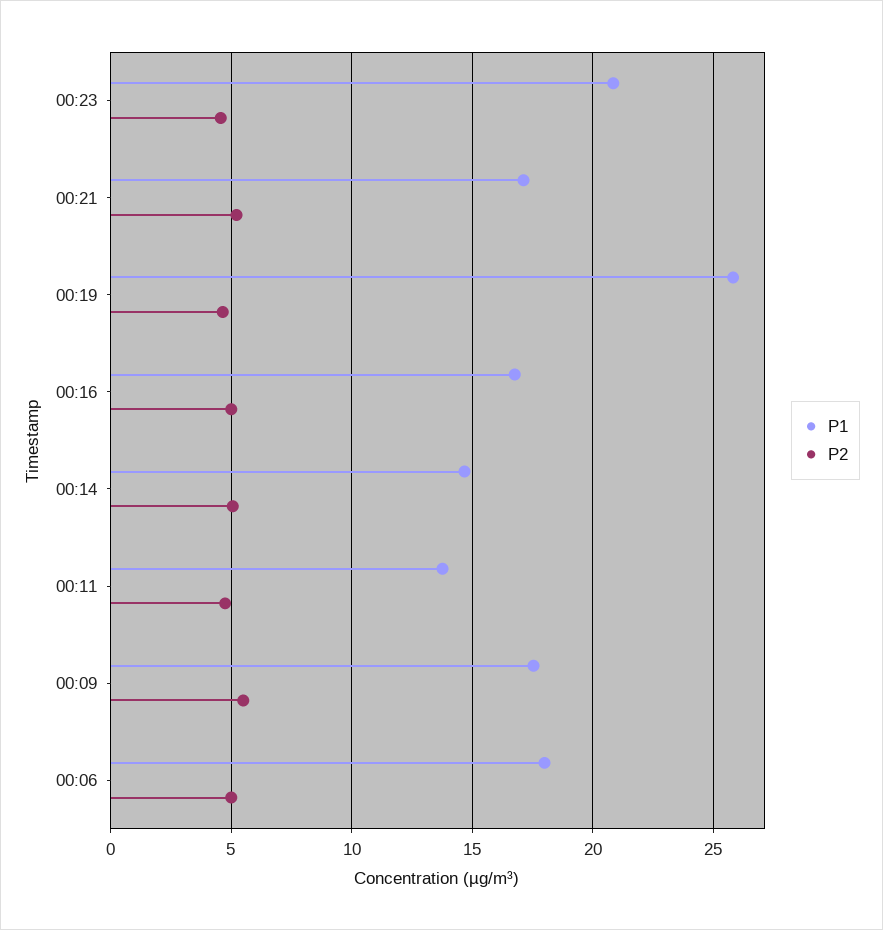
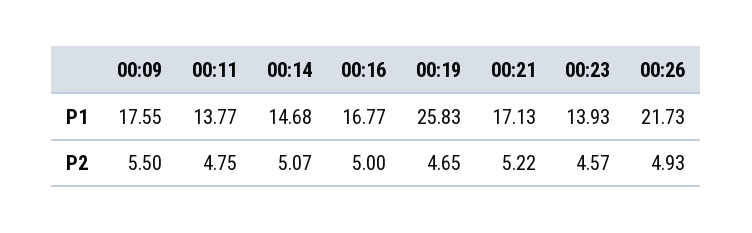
P1, 00:23: 21 -> 13.93
P1, 00:06: 18 -> none
P2, 00:06: 5 -> none
P1, 00:26: none -> 21.73
P2, 00:26: none -> 4.93

